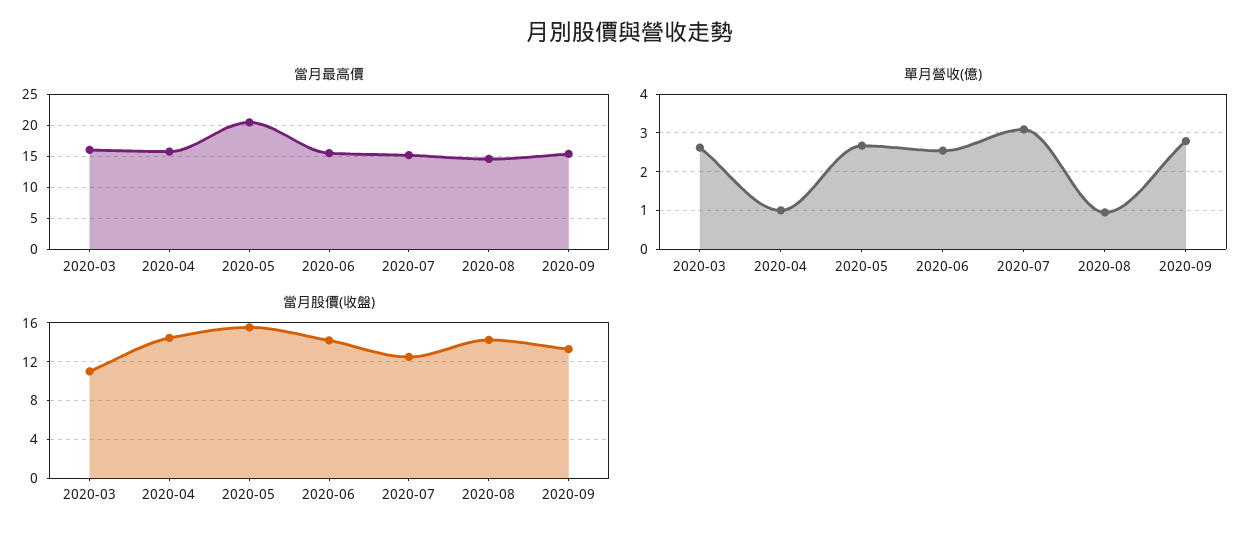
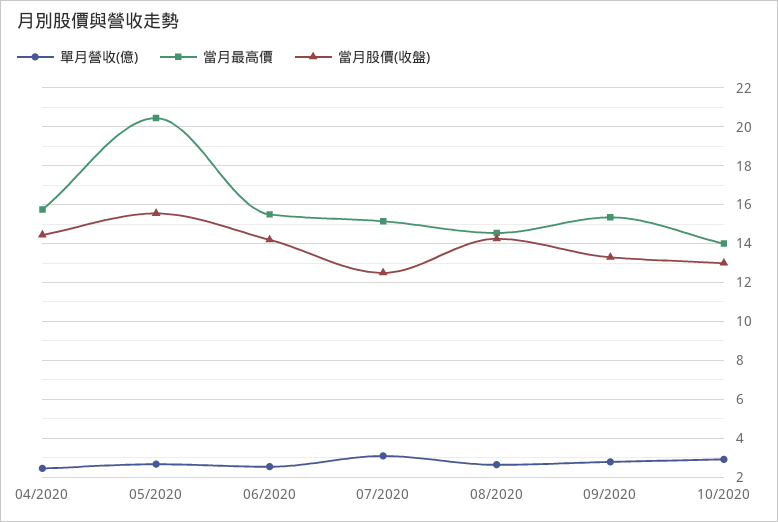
當月最高價, 2020-03: 16 -> none
單月營收(億), 2020-03: 2.6 -> none
單月營收(億), 2020-04: 1 -> 2.5
單月營收(億), 2020-08: 1 -> 2.5
當月股價(收盤), 2020-03: 11 -> none
單月營收(億), 10/2020: none -> 3
當月最高價, 10/2020: none -> 14
當月股價(收盤), 10/2020: none -> 13

